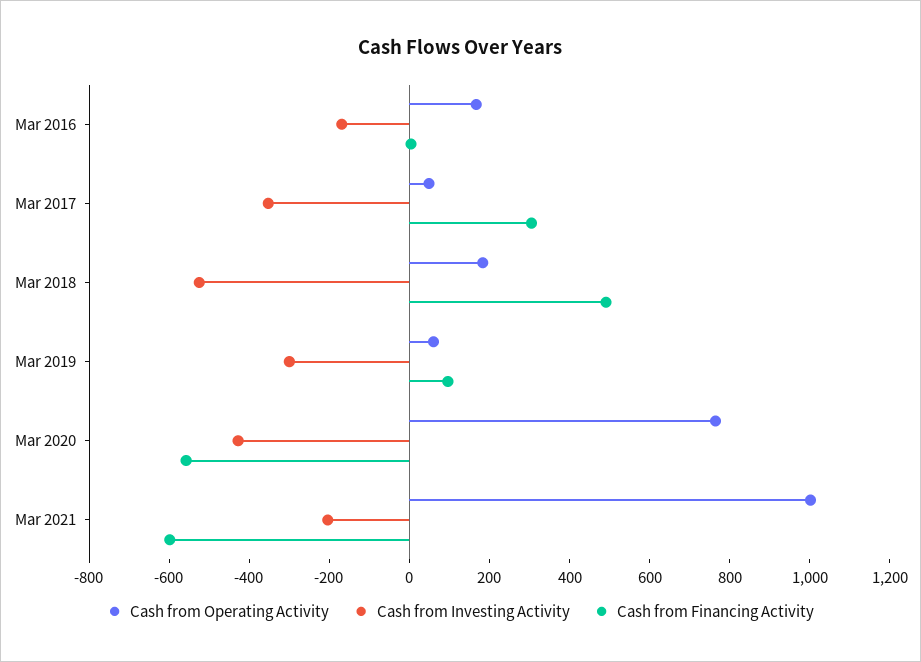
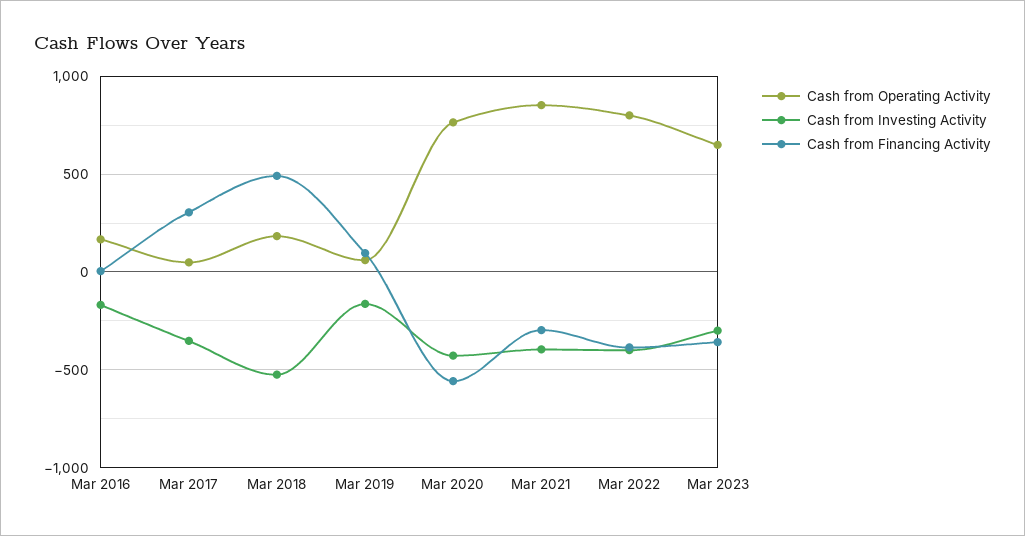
Cash from Investing Activity, Mar 2019: -300 -> -150
Cash from Operating Activity, Mar 2021: 1000 -> 850
Cash from Investing Activity, Mar 2021: -200 -> -400
Cash from Financing Activity, Mar 2021: -600 -> -300
Cash from Operating Activity, Mar 2022: none -> 800
Cash from Investing Activity, Mar 2022: none -> -400
Cash from Financing Activity, Mar 2022: none -> -400
Cash from Operating Activity, Mar 2023: none -> 650
Cash from Investing Activity, Mar 2023: none -> -300
Cash from Financing Activity, Mar 2023: none -> -350

